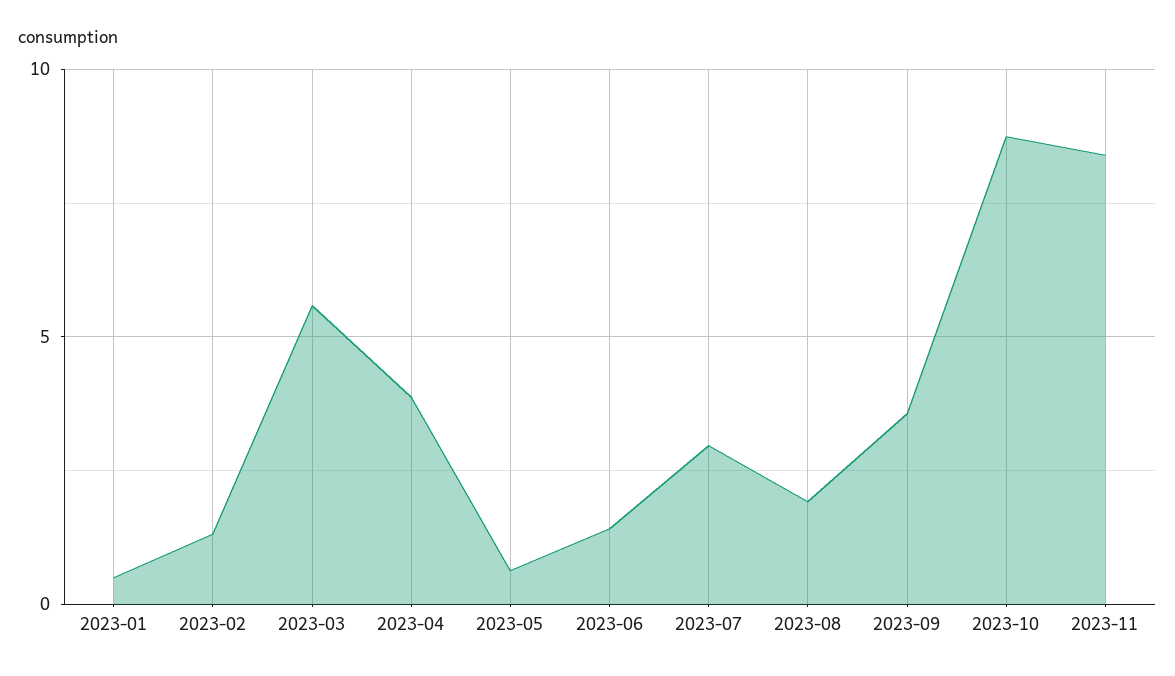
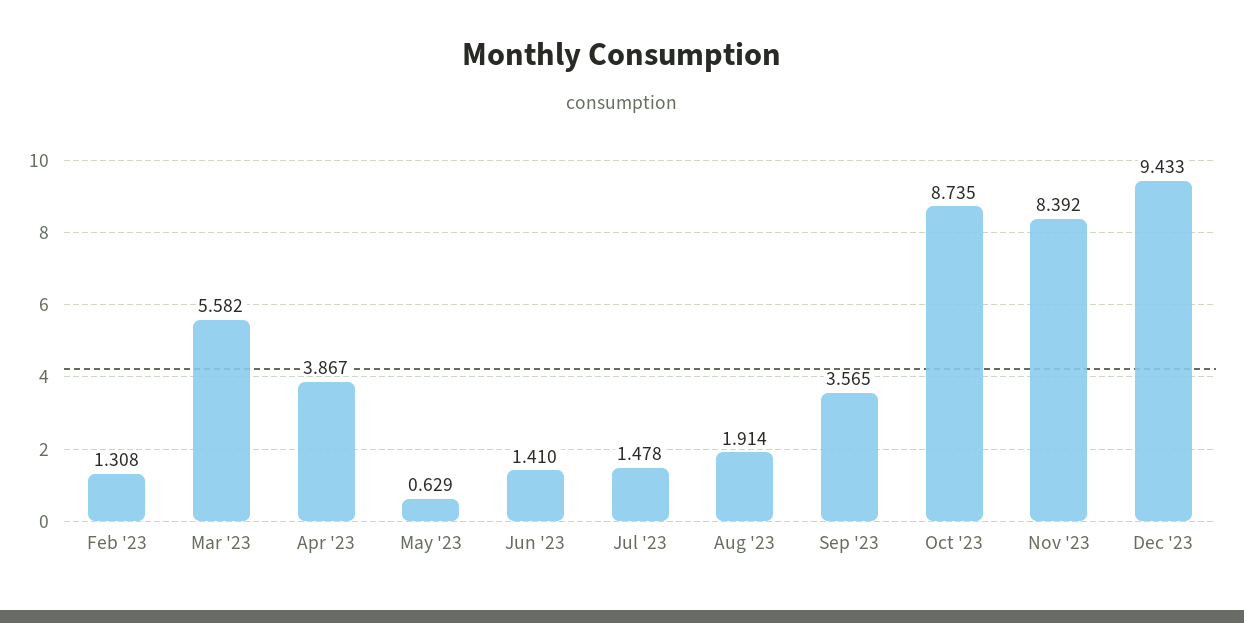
2023-01: 0.5 -> none
2023-07: 3 -> 1.478
Dec '23: none -> 9.433

